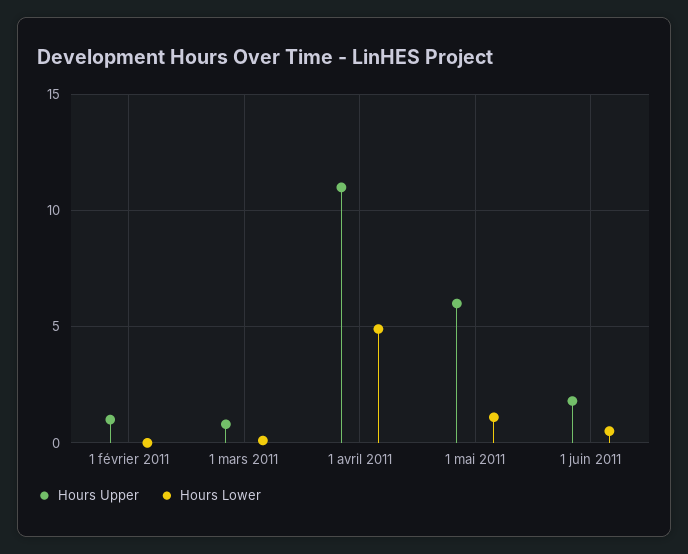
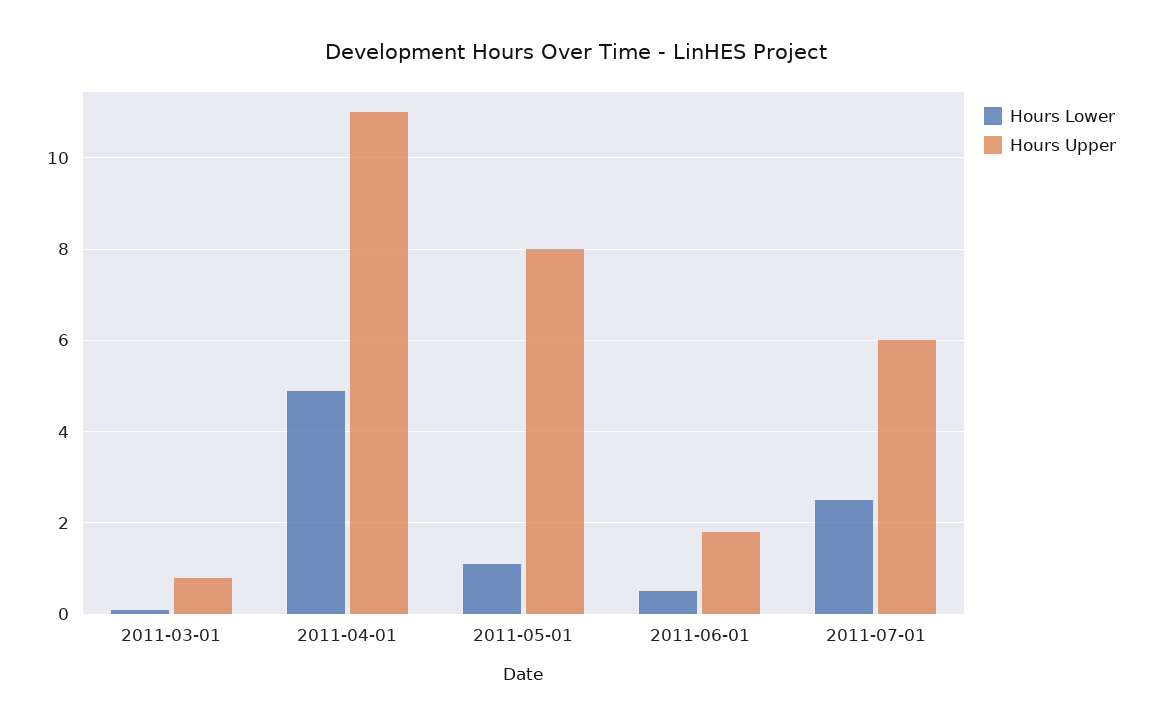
Hours Upper, 1 février 2011: 1 -> none
Hours Lower, 1 février 2011: 0 -> none
Hours Upper, 1 mai 2011: 6 -> 8
Hours Lower, 2011-07-01: none -> 2.5
Hours Upper, 2011-07-01: none -> 6

